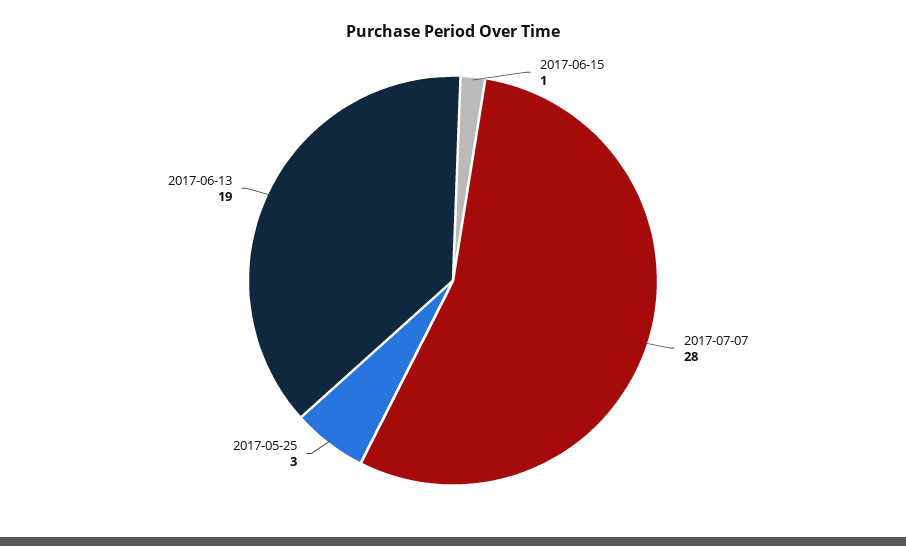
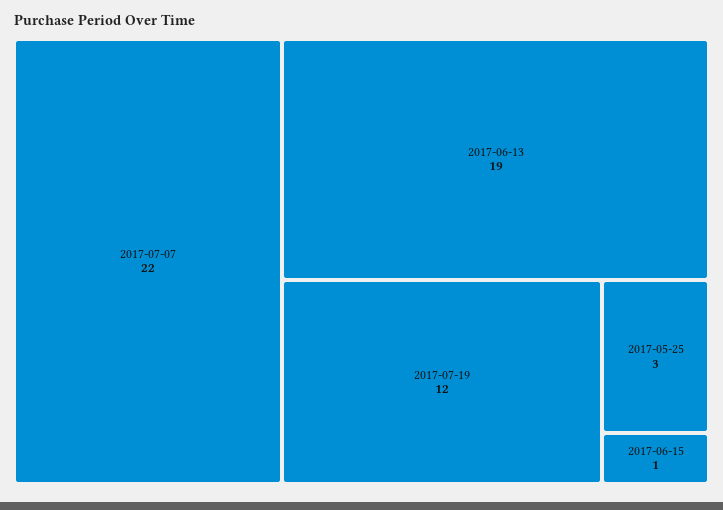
2017-07-07: 28 -> 22
2017-07-19: none -> 12

